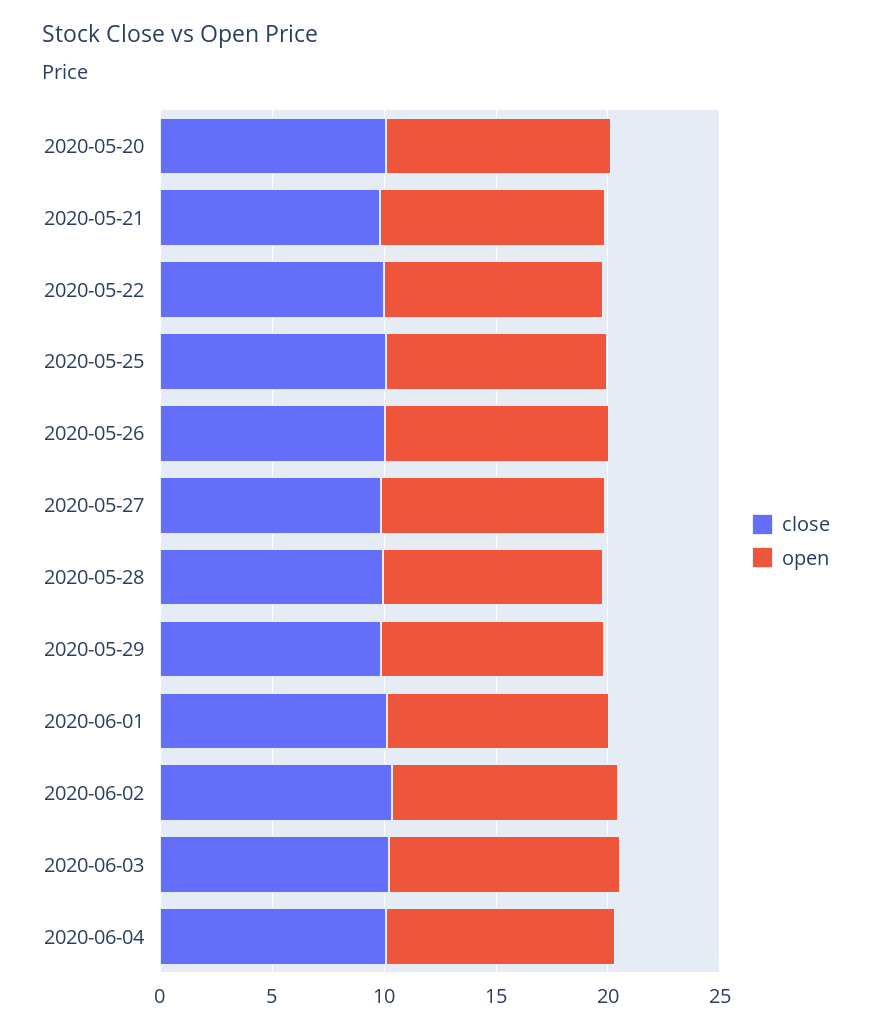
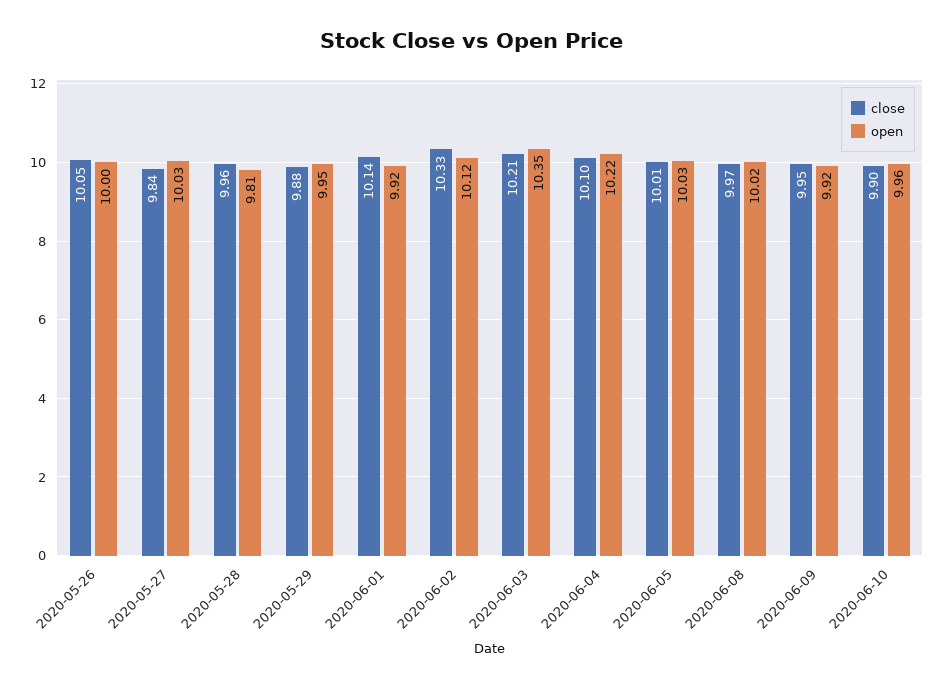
close, 2020-05-20: 10 -> none
open, 2020-05-20: 10 -> none
close, 2020-05-21: 10 -> none
open, 2020-05-21: 10 -> none
close, 2020-05-22: 10 -> none
open, 2020-05-22: 10 -> none
close, 2020-05-25: 10 -> none
open, 2020-05-25: 10 -> none
close, 2020-06-05: none -> 10.01
open, 2020-06-05: none -> 10.03
close, 2020-06-08: none -> 9.97
open, 2020-06-08: none -> 10.02
close, 2020-06-09: none -> 9.95
open, 2020-06-09: none -> 9.92
close, 2020-06-10: none -> 9.9
open, 2020-06-10: none -> 9.96

